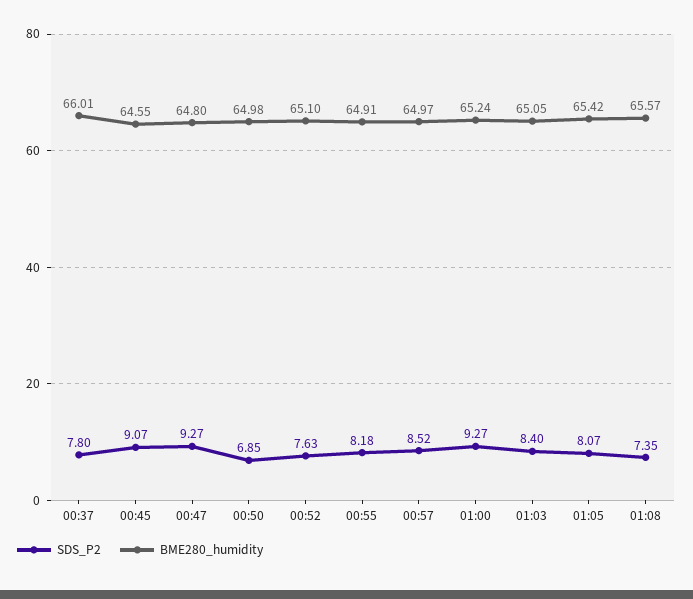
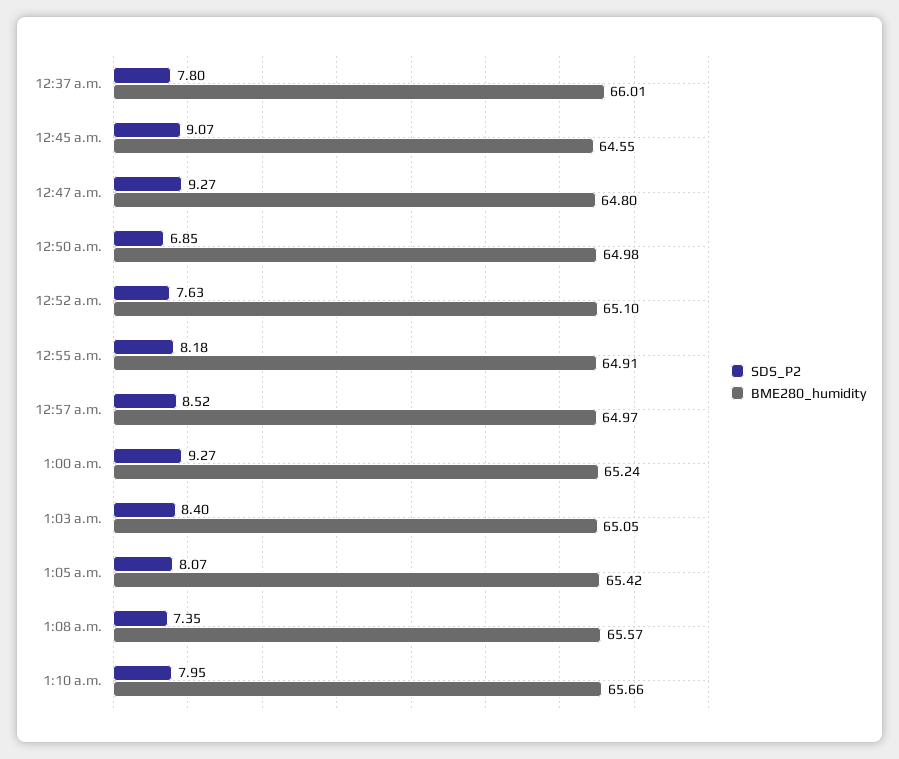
SDS_P2, 1:10 a.m.: none -> 7.95
BME280_humidity, 1:10 a.m.: none -> 65.66

